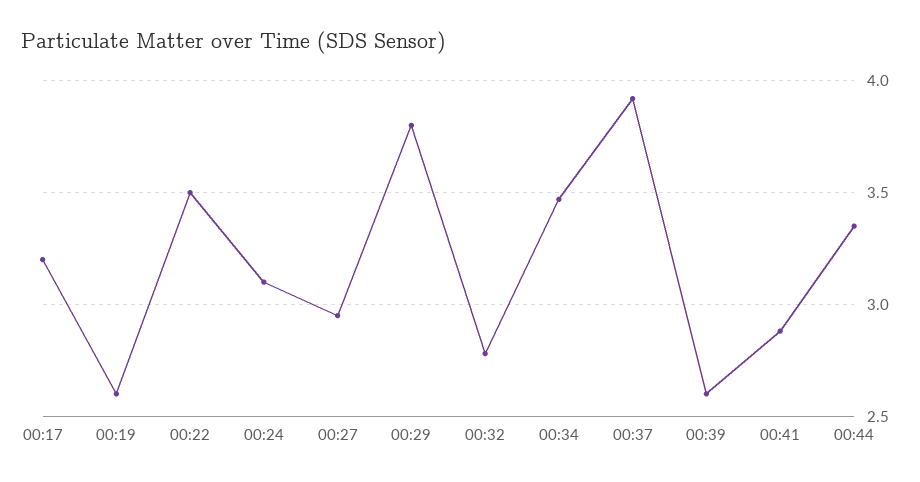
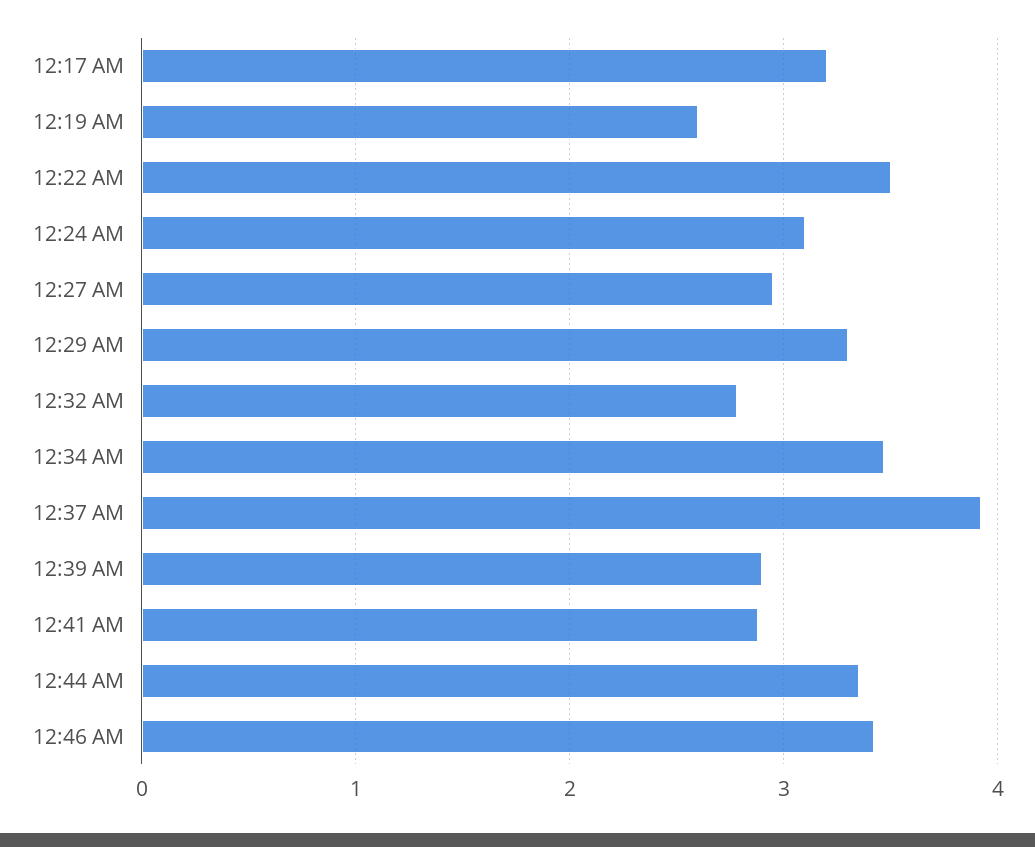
00:29: 3.8 -> 3.3
00:39: 2.6 -> 2.9
12:46 AM: none -> 3.4

